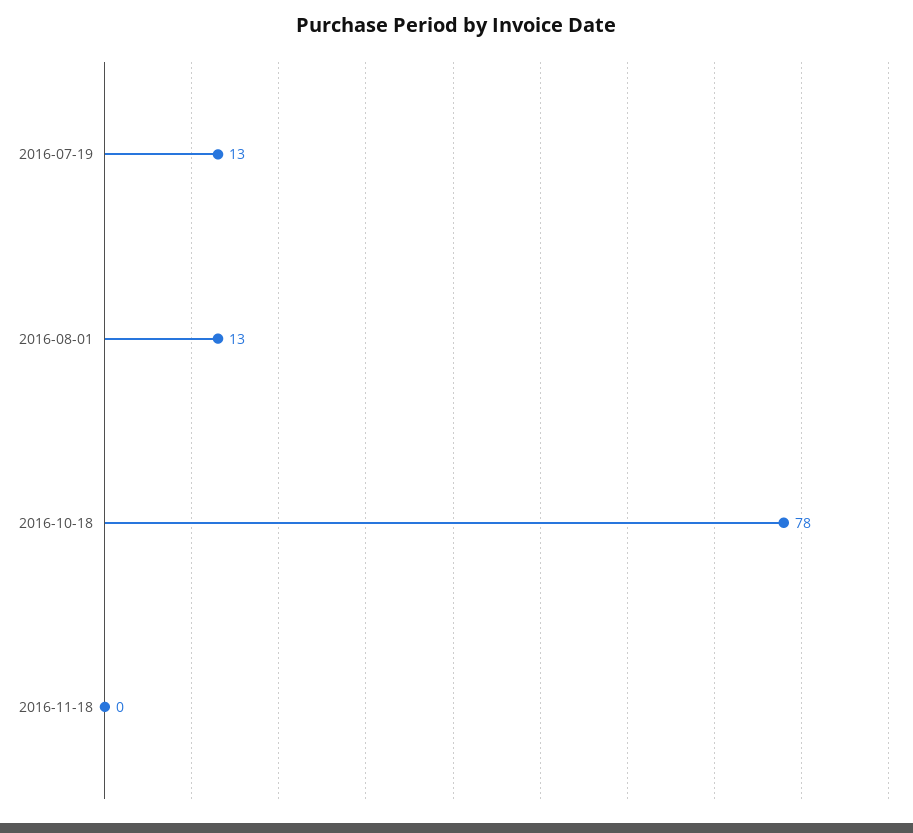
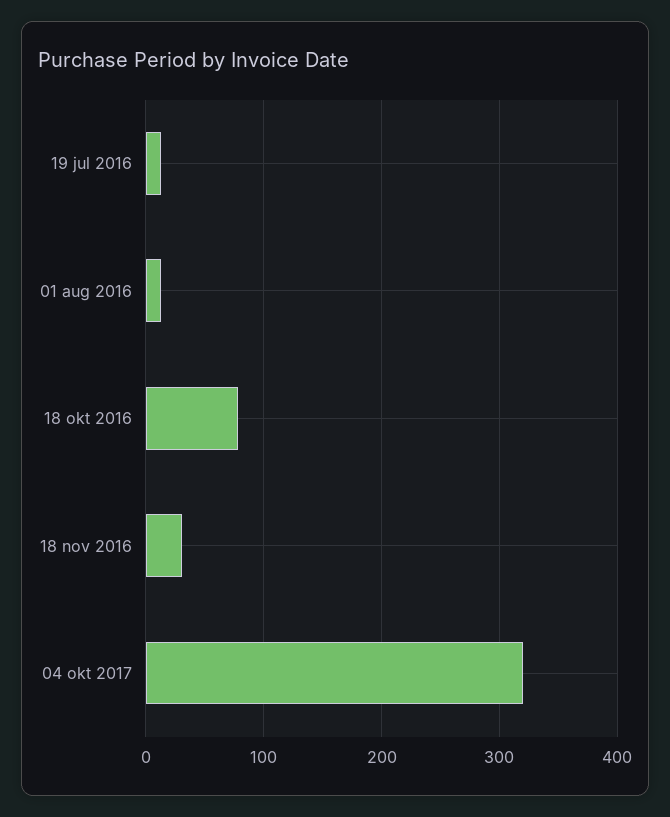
2016-11-18: 0 -> 30
04 okt 2017: none -> 320

